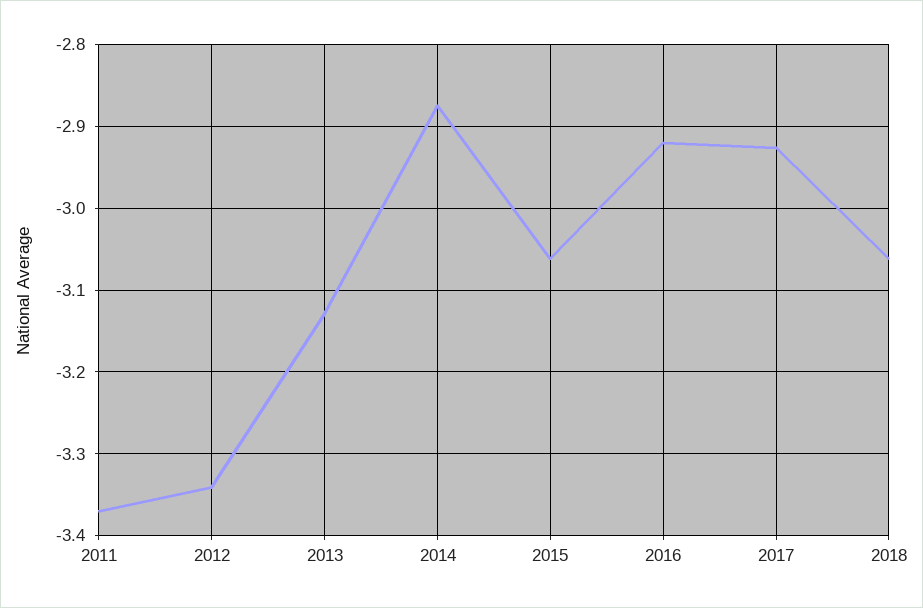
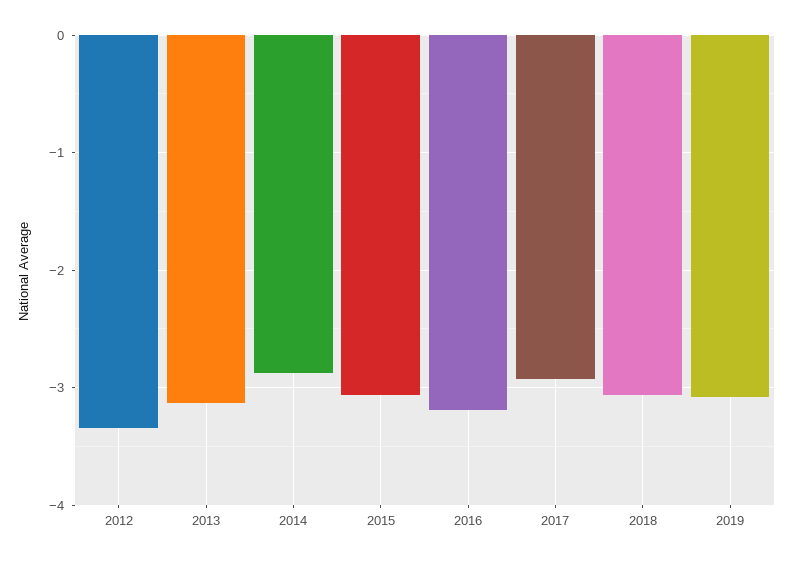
2011: -3.37 -> none
2016: -2.92 -> -3.2
2019: none -> -3.1

